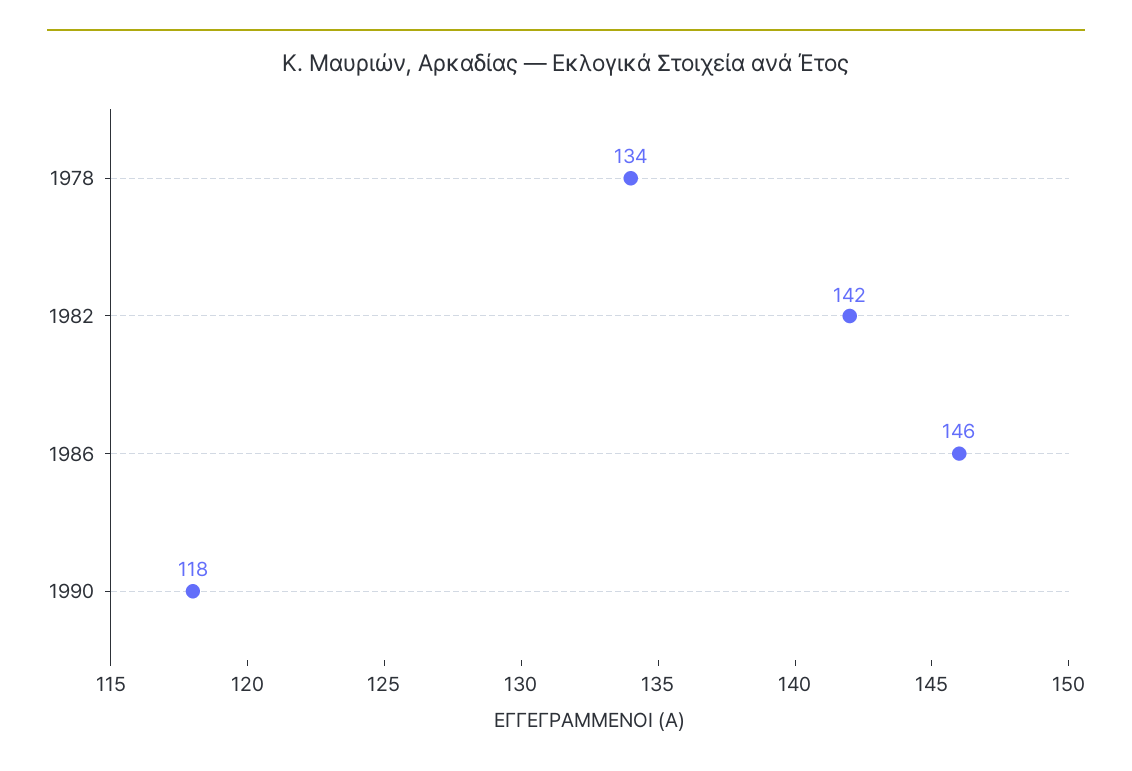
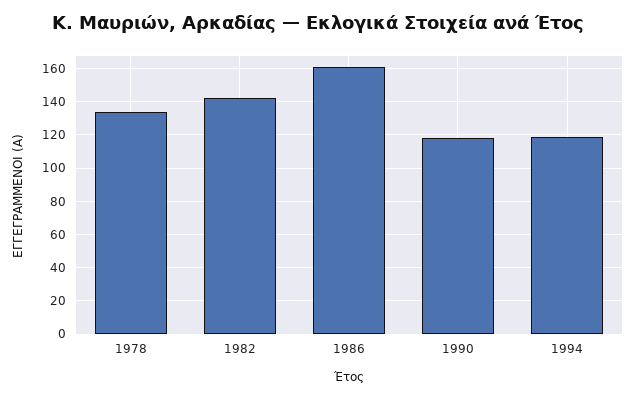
1986: 146 -> 160
1994: none -> 120

